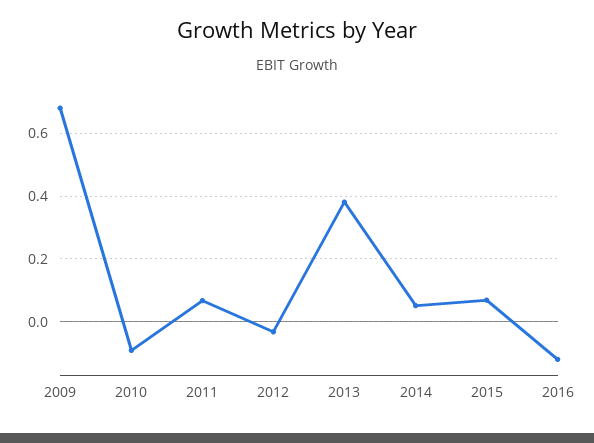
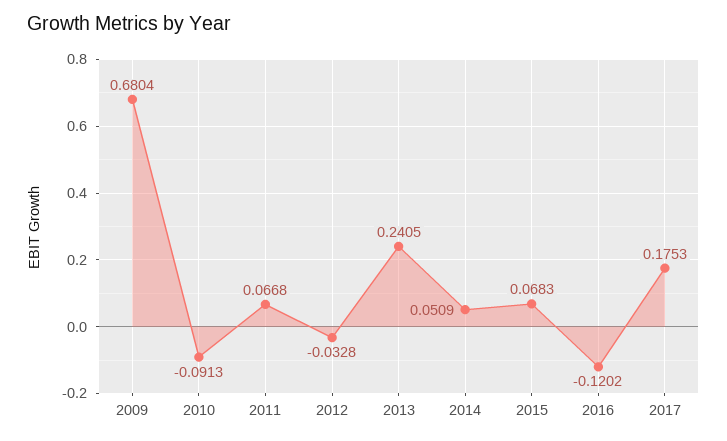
2013: 0.38 -> 0.2405
2017: none -> 0.1753

